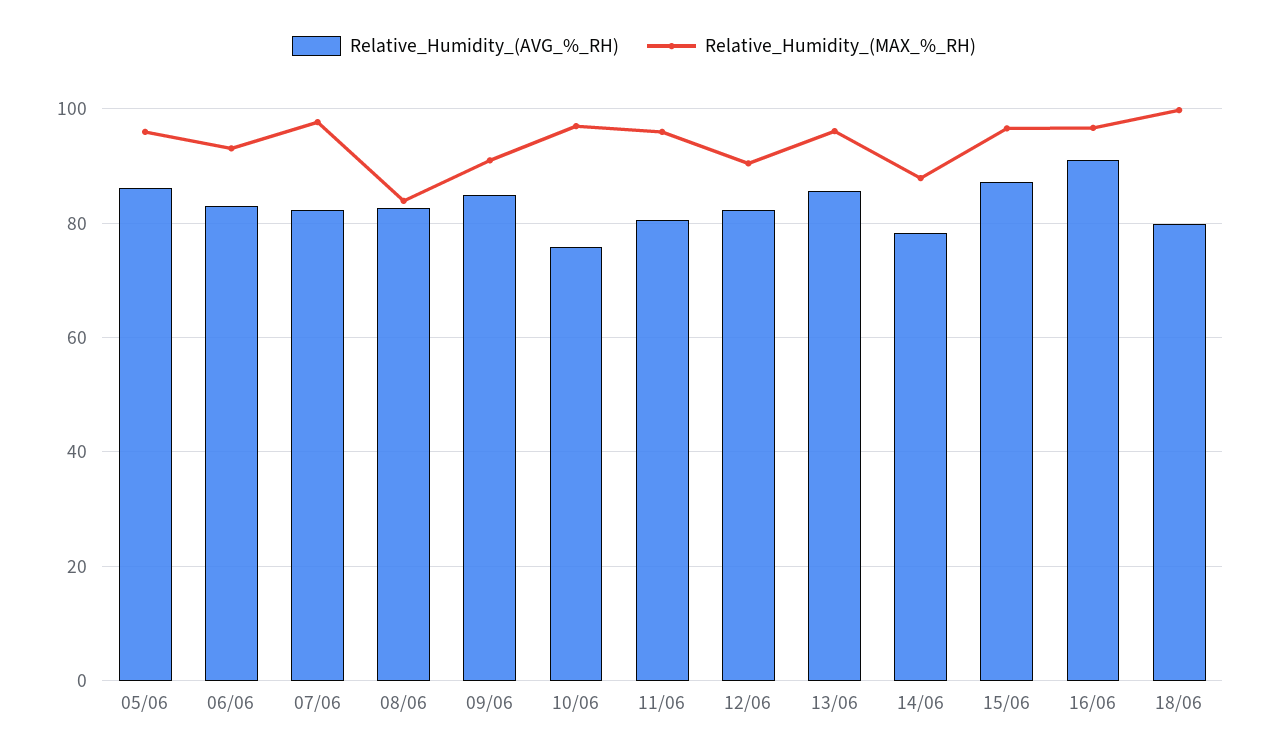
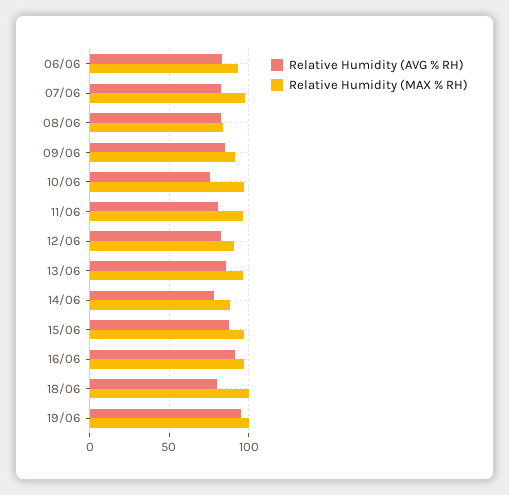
Relative_Humidity_(AVG_%_RH), 05/06: 86 -> none
Relative_Humidity_(MAX_%_RH), 05/06: 96 -> none
Relative_Humidity_(AVG_%_RH), 19/06: none -> 95
Relative_Humidity_(MAX_%_RH), 19/06: none -> 100

